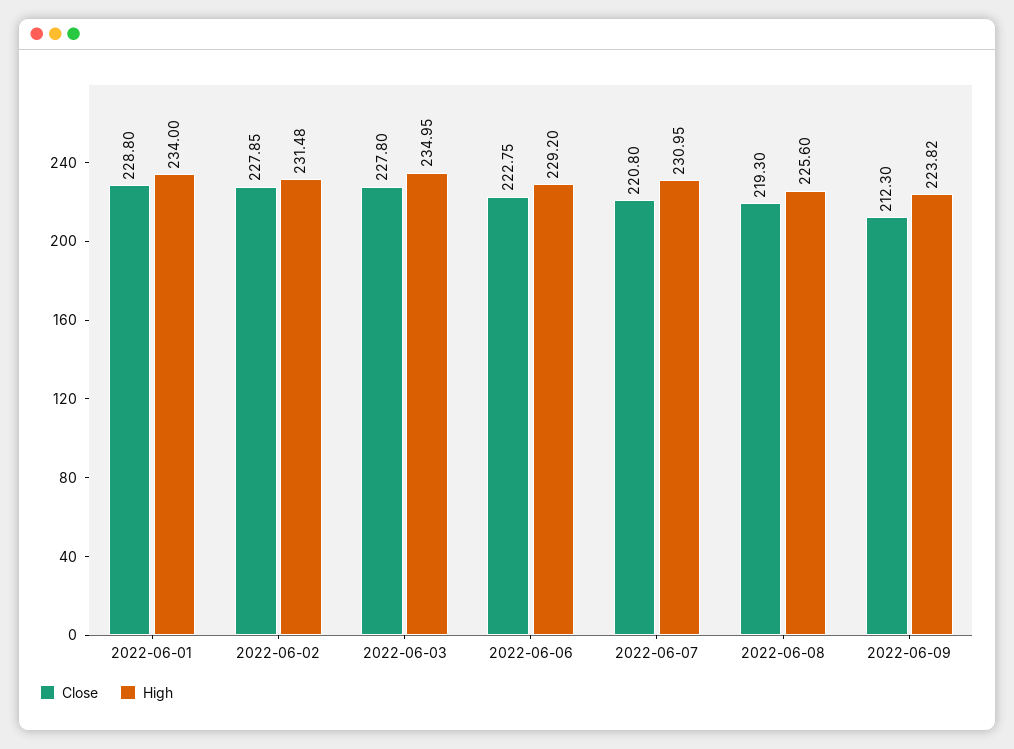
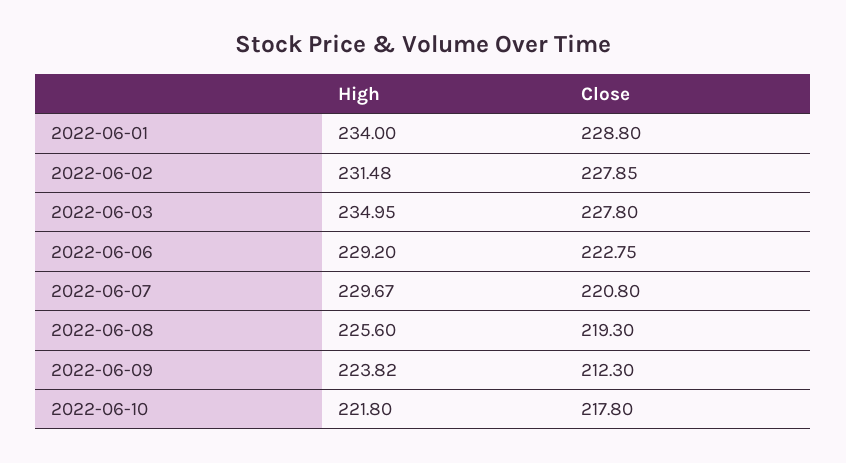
High, 2022-06-07: 230.95 -> 229.67
High, 2022-06-10: none -> 221.8
Close, 2022-06-10: none -> 217.8

